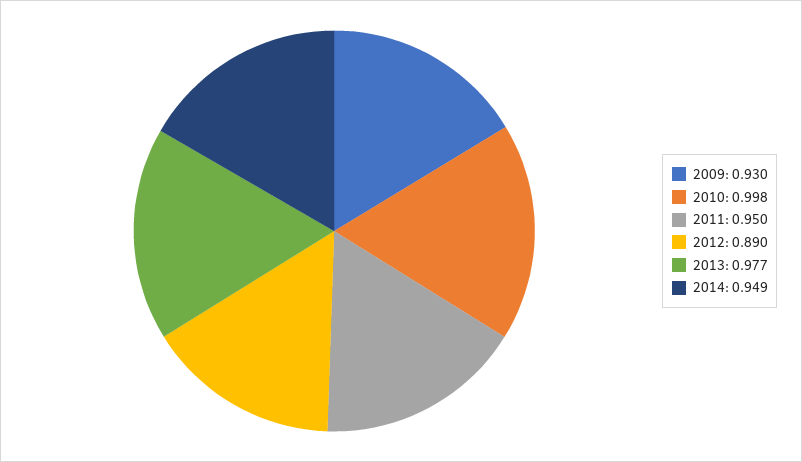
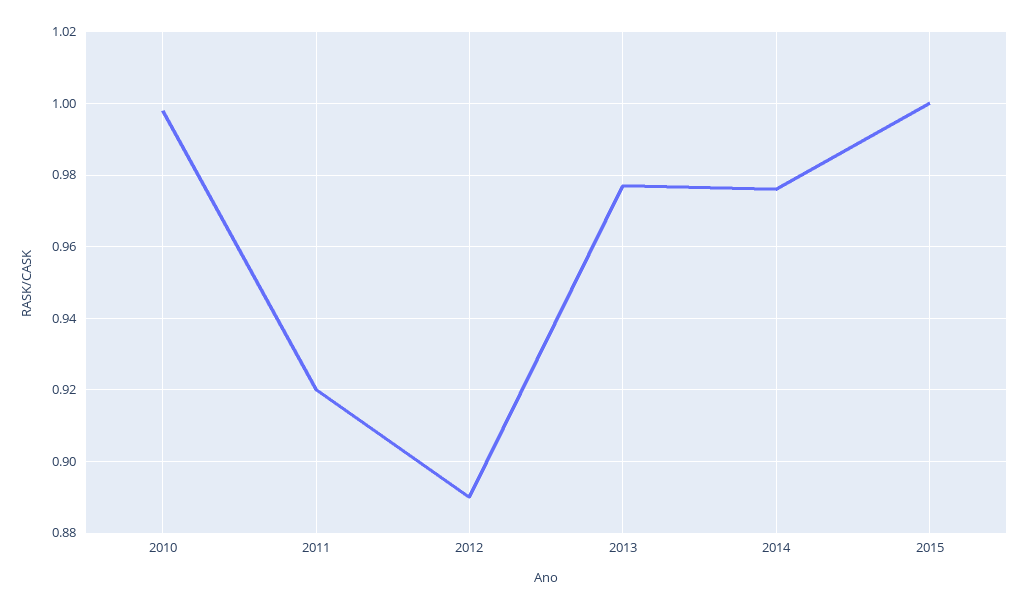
2009: 0.93 -> none
2011: 0.95 -> 0.92
2014: 0.949 -> 0.975
2015: none -> 1

